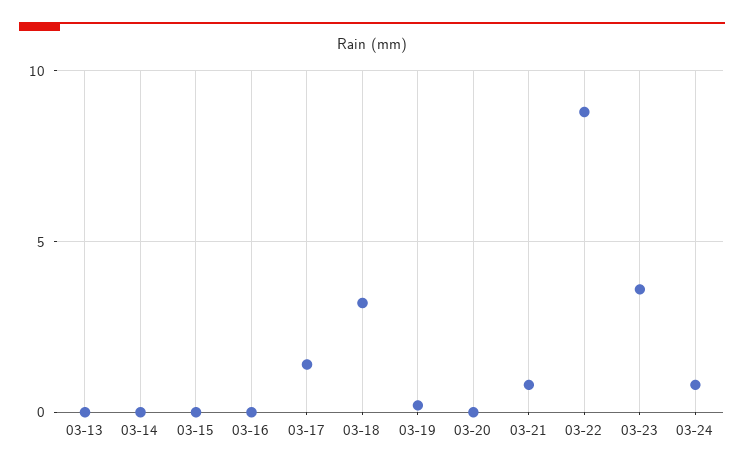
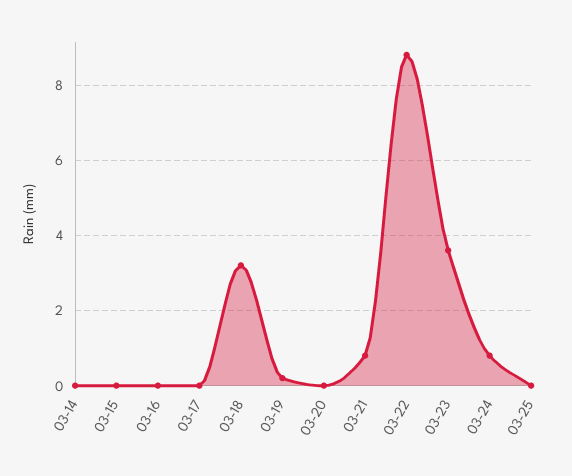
03-13: 0 -> none
03-17: 1.5 -> 0
03-25: none -> 0

